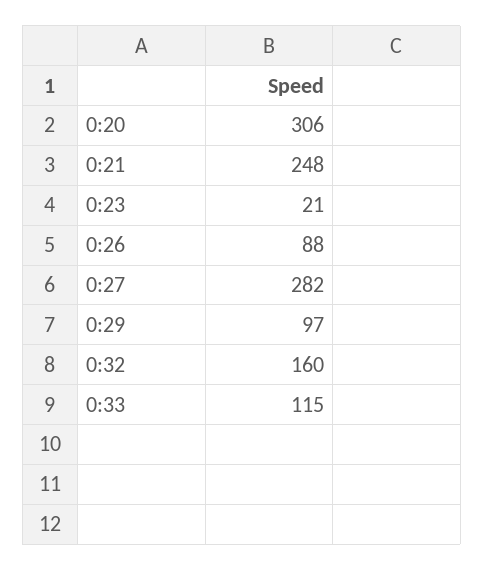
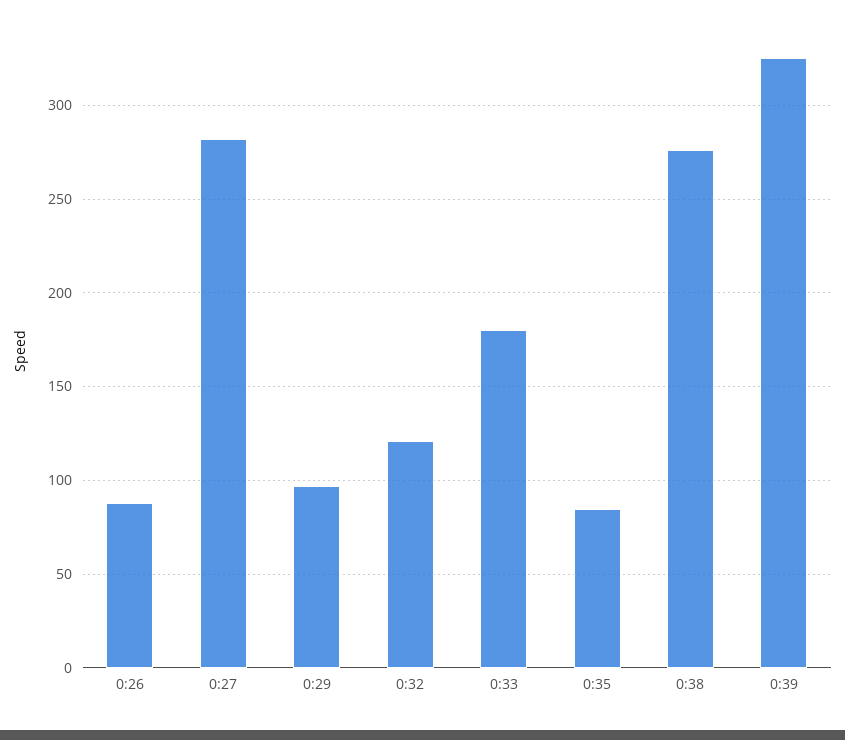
0:20: 306 -> none
0:21: 248 -> none
0:23: 21 -> none
0:32: 160 -> 120
0:33: 115 -> 180
0:35: none -> 85
0:38: none -> 275
0:39: none -> 325

